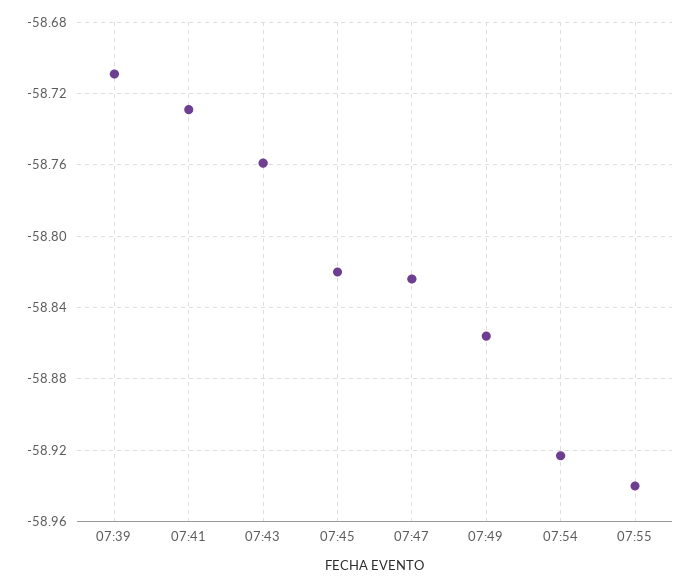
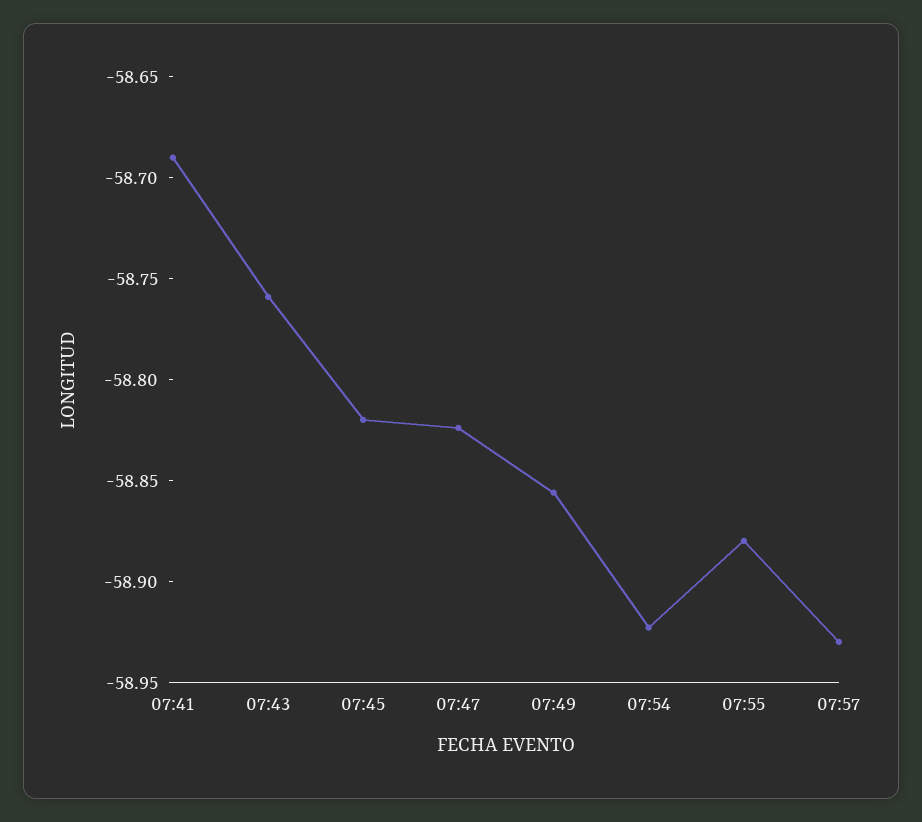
07:39: -58.71 -> none
07:41: -58.73 -> -58.69
07:55: -58.94 -> -58.88
07:57: none -> -58.93

